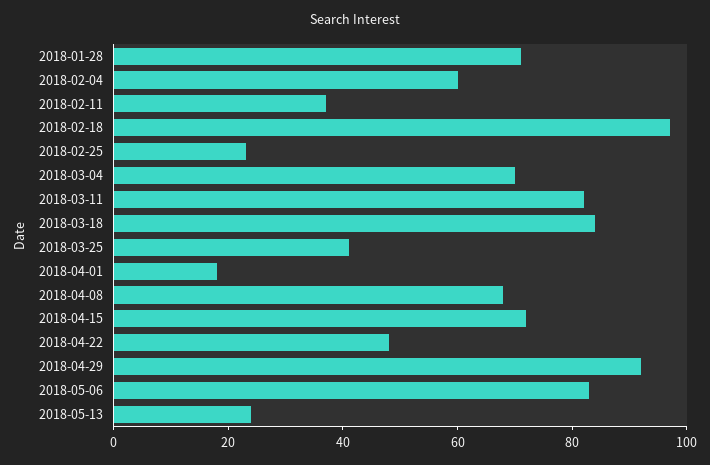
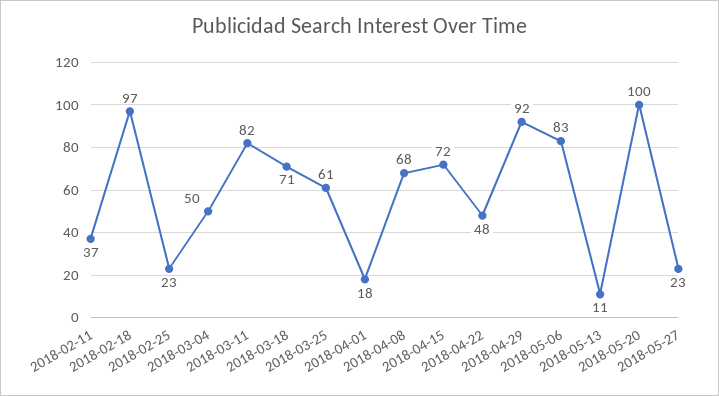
2018-01-28: 70 -> none
2018-02-04: 60 -> none
2018-03-04: 70 -> 50
2018-03-18: 85 -> 71
2018-03-25: 40 -> 61
2018-05-13: 25 -> 11
2018-05-20: none -> 100
2018-05-27: none -> 23

